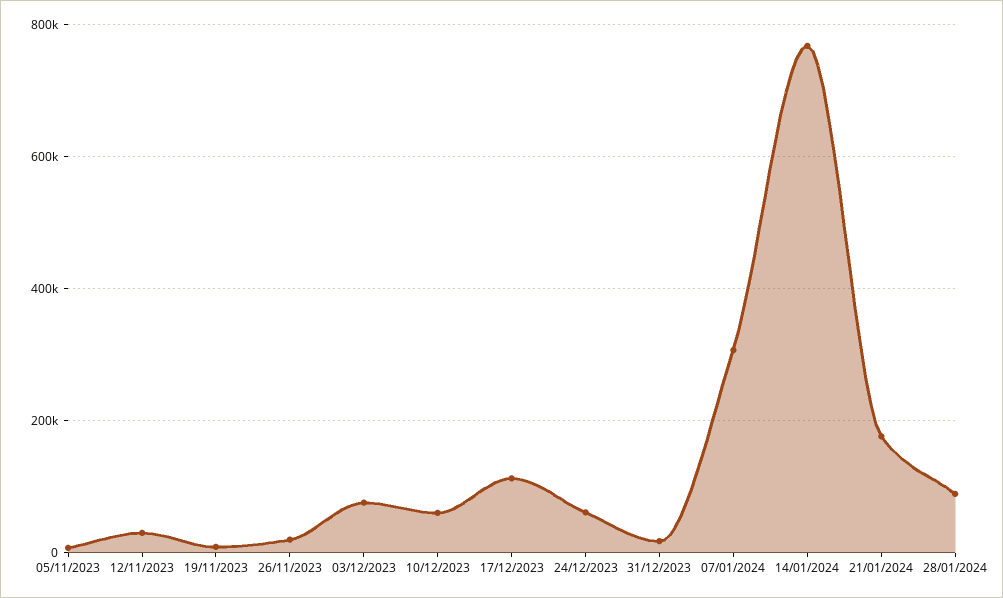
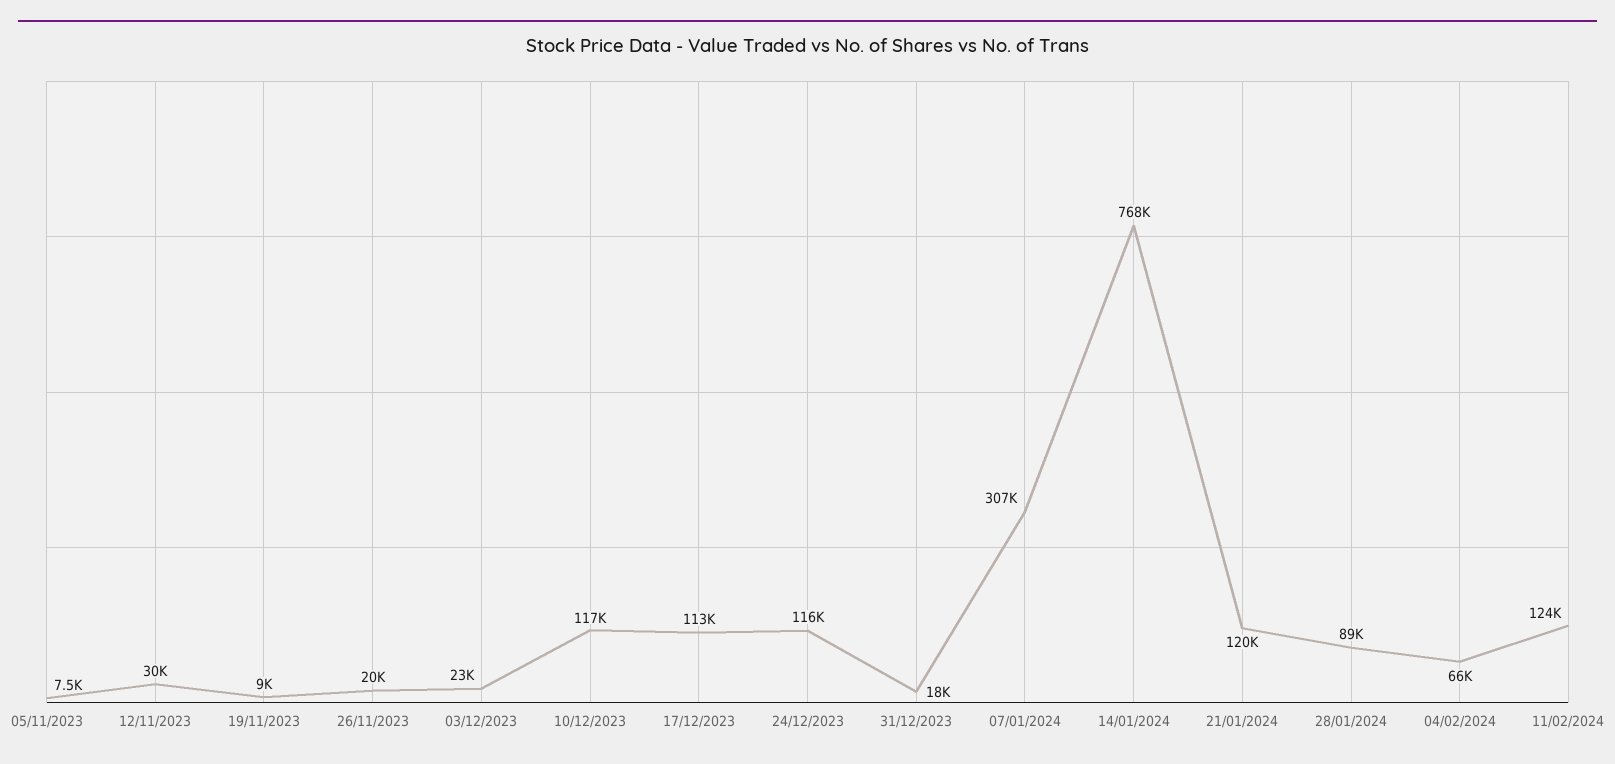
03/12/2023: 80000 -> 23000
10/12/2023: 60000 -> 117000
24/12/2023: 60000 -> 116000
21/01/2024: 180000 -> 120000
04/02/2024: none -> 66000
11/02/2024: none -> 124000

